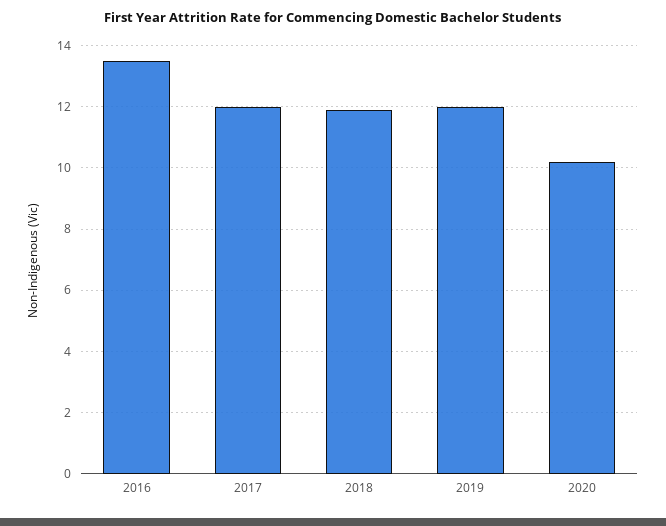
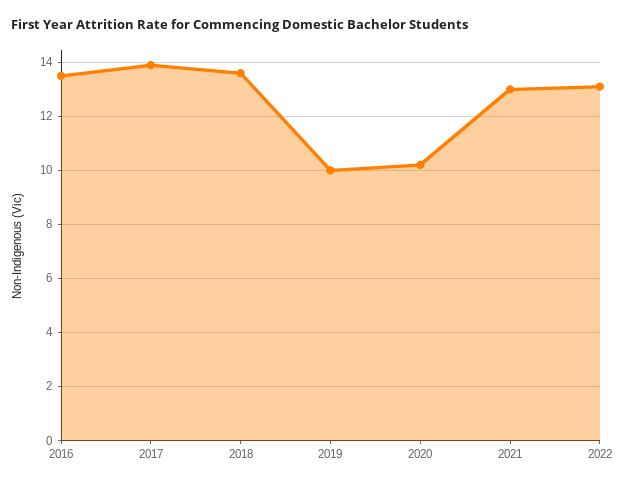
2017: 12 -> 14
2018: 12 -> 13.5
2019: 12 -> 10
2021: none -> 13
2022: none -> 13

